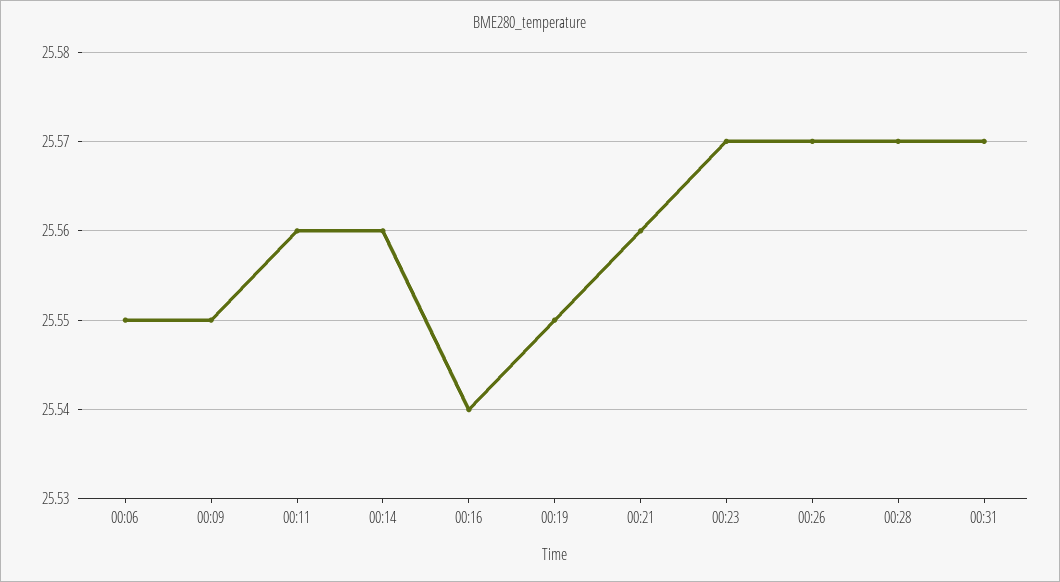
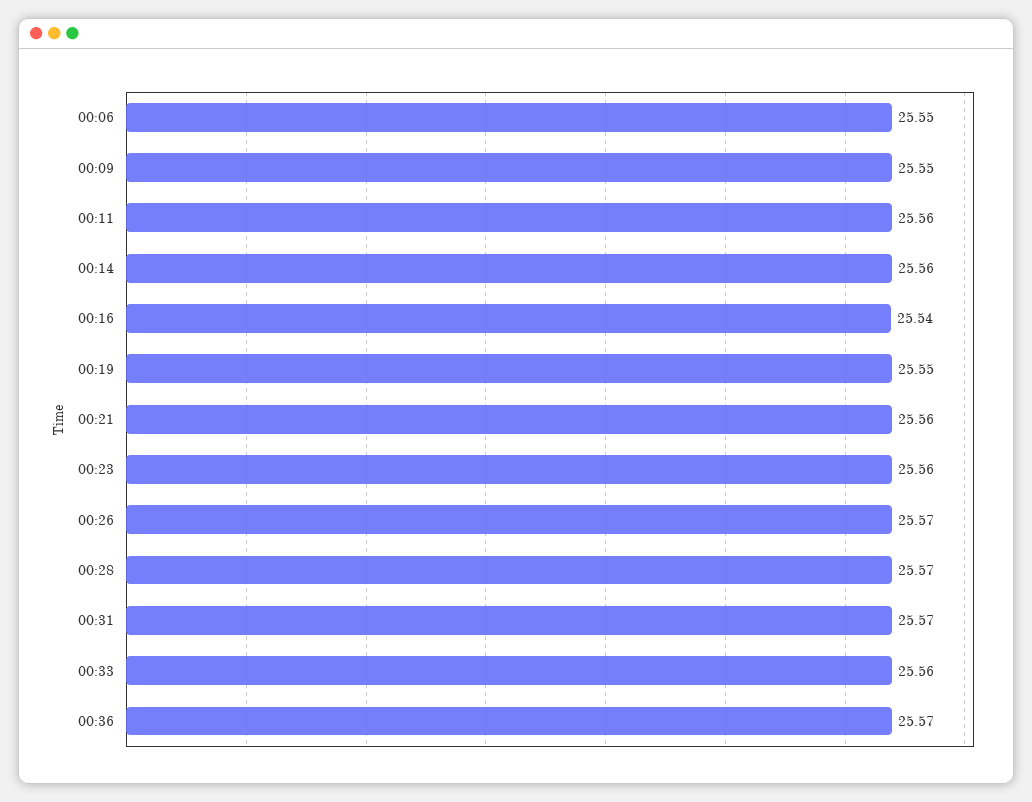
00:23: 25.57 -> 25.56
00:33: none -> 25.56
00:36: none -> 25.57

